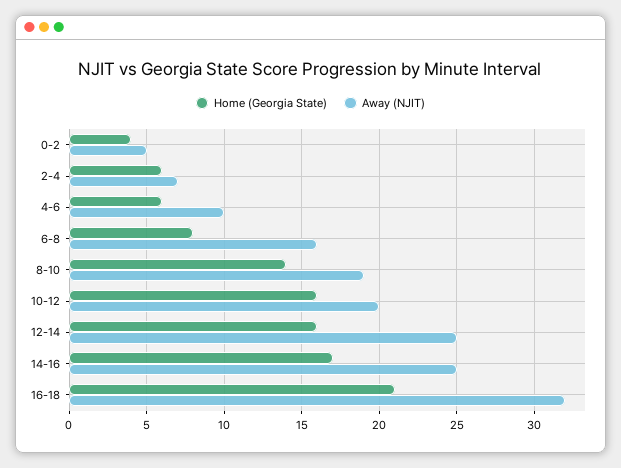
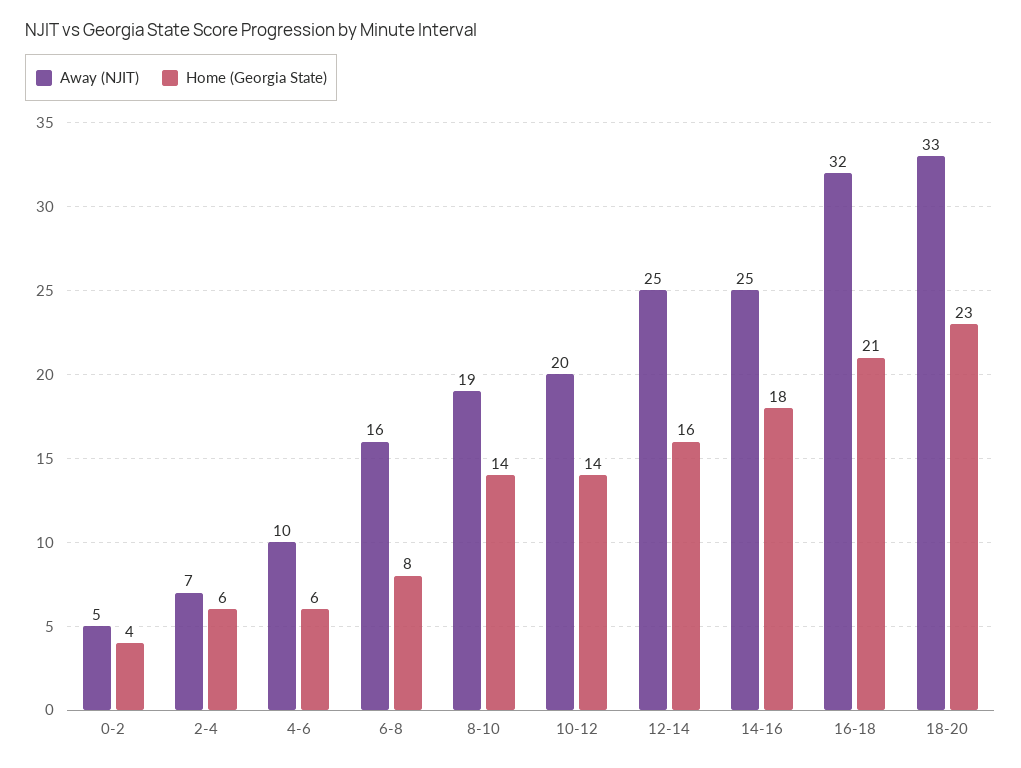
Home (Georgia State), 10-12: 16 -> 14
Home (Georgia State), 14-16: 17 -> 18
Away (NJIT), 18-20: none -> 33
Home (Georgia State), 18-20: none -> 23

